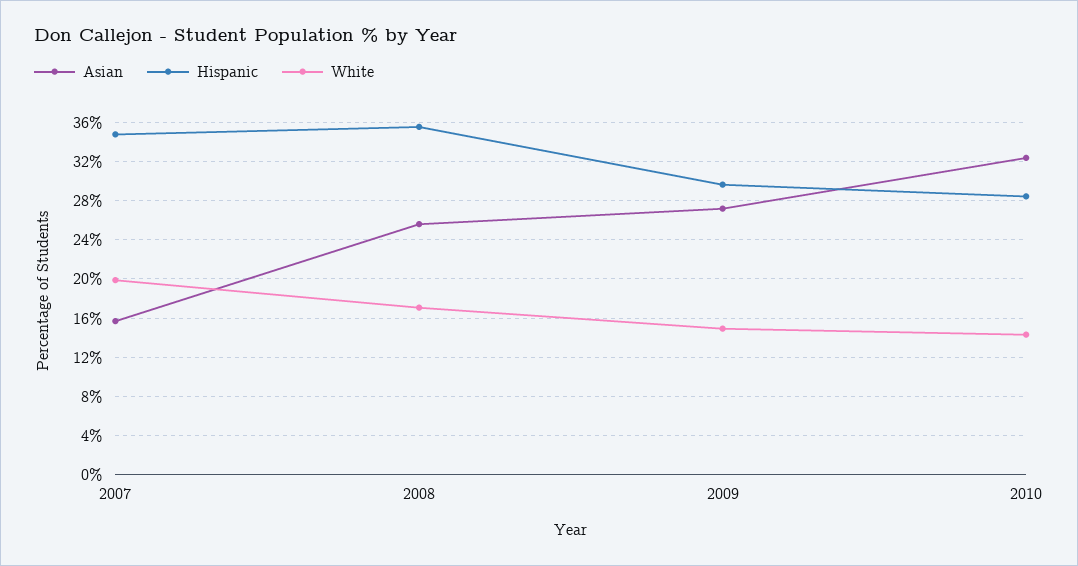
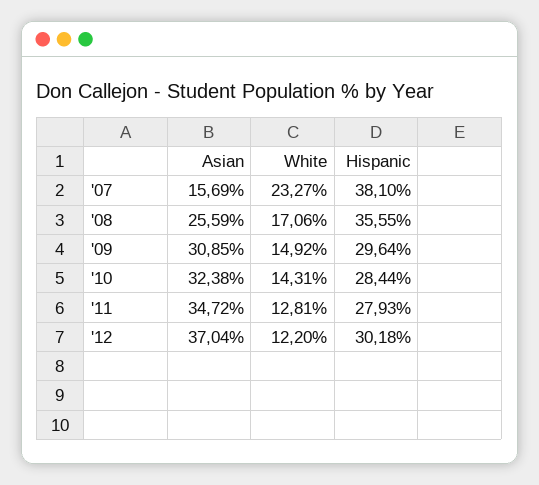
Hispanic, 2007: 35 -> 38.1
White, 2007: 20 -> 23.27
Asian, 2009: 27 -> 30.85
Asian, '11: none -> 34.72
White, '11: none -> 12.81
Hispanic, '11: none -> 27.93
Asian, '12: none -> 37.04
White, '12: none -> 12.2
Hispanic, '12: none -> 30.18

